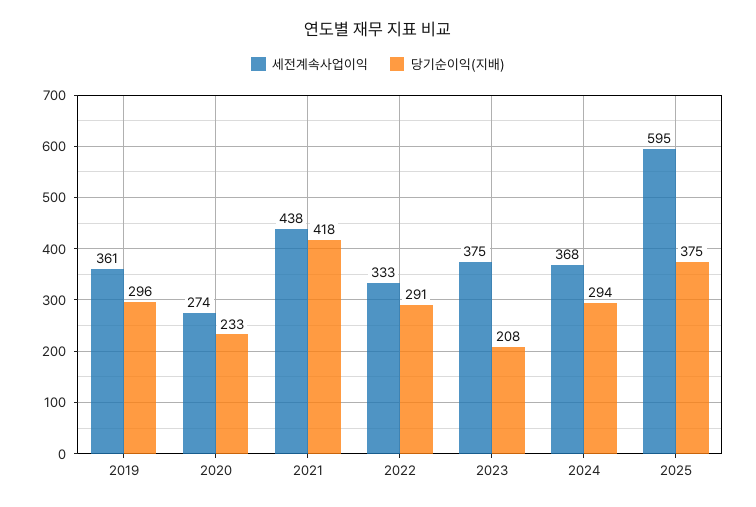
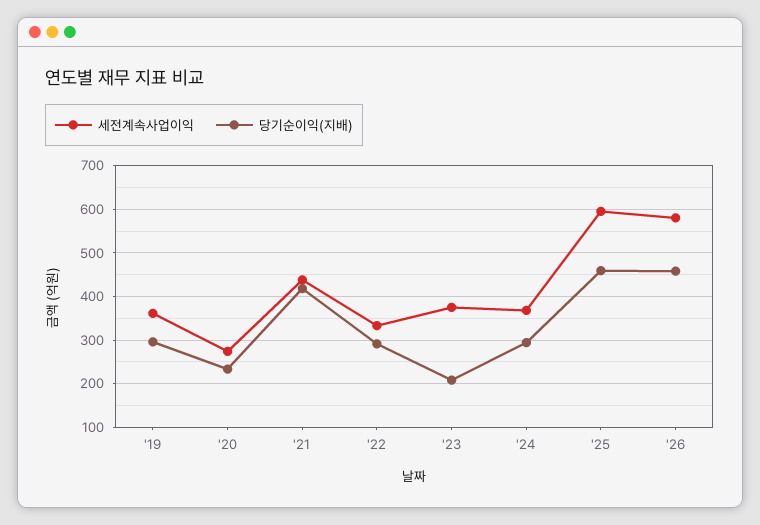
당기순이익(지배), 2025: 375 -> 460
세전계속사업이익, '26: none -> 580
당기순이익(지배), '26: none -> 460

